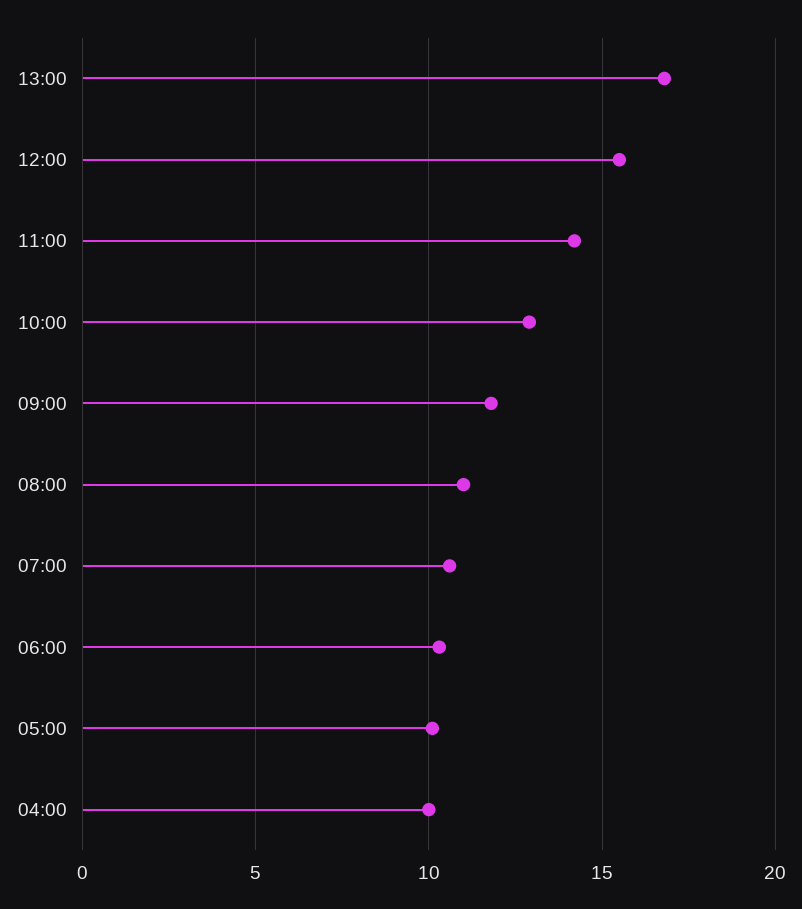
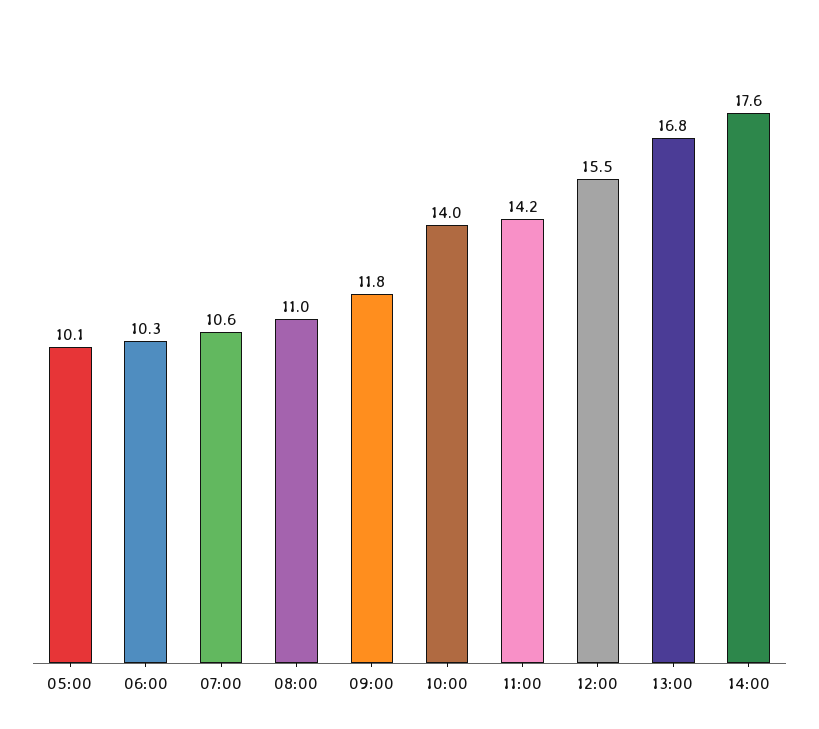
10:00: 13 -> 14
04:00: 10 -> none
14:00: none -> 17.6

